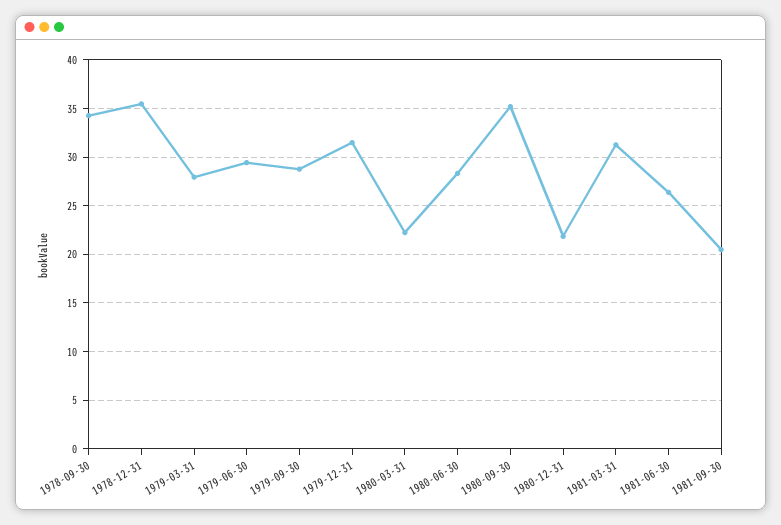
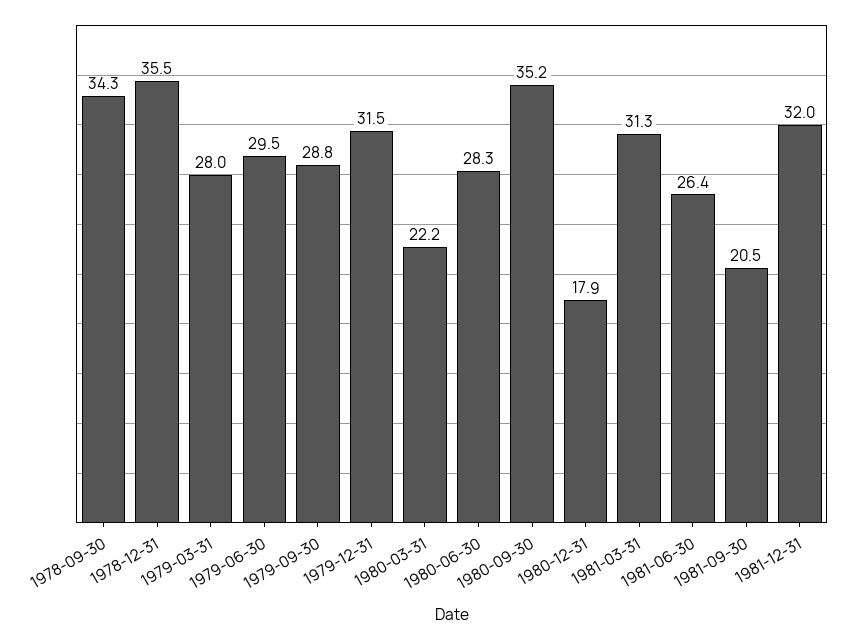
1980-12-31: 22 -> 17.9
1981-12-31: none -> 32

